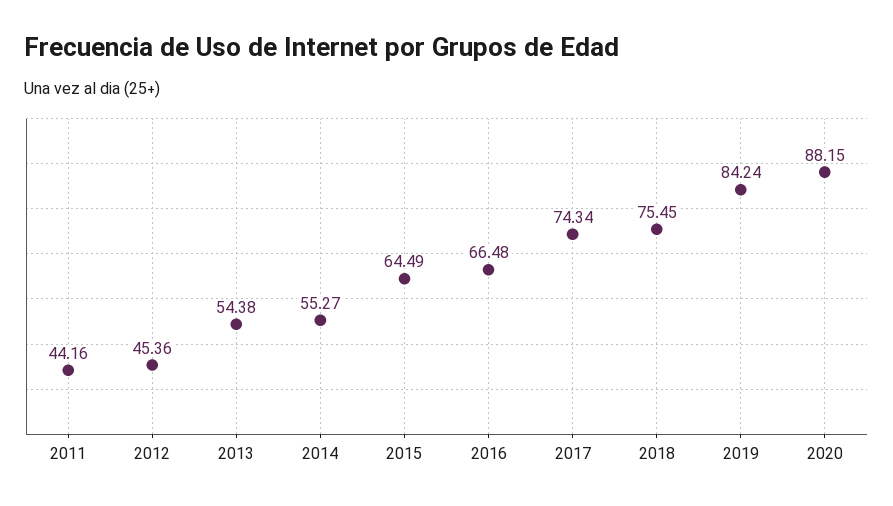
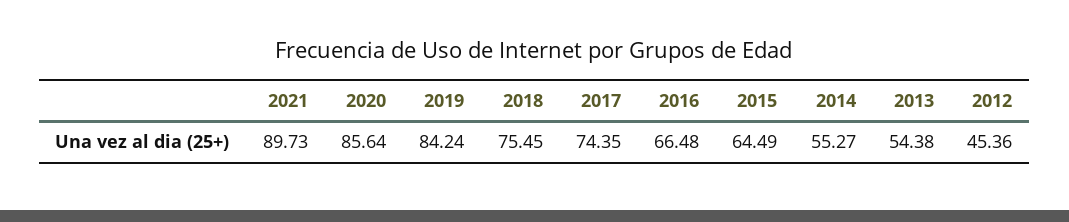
2011: 44.16 -> none
2017: 74.34 -> 74.35
2020: 88.15 -> 85.64
2021: none -> 89.73

